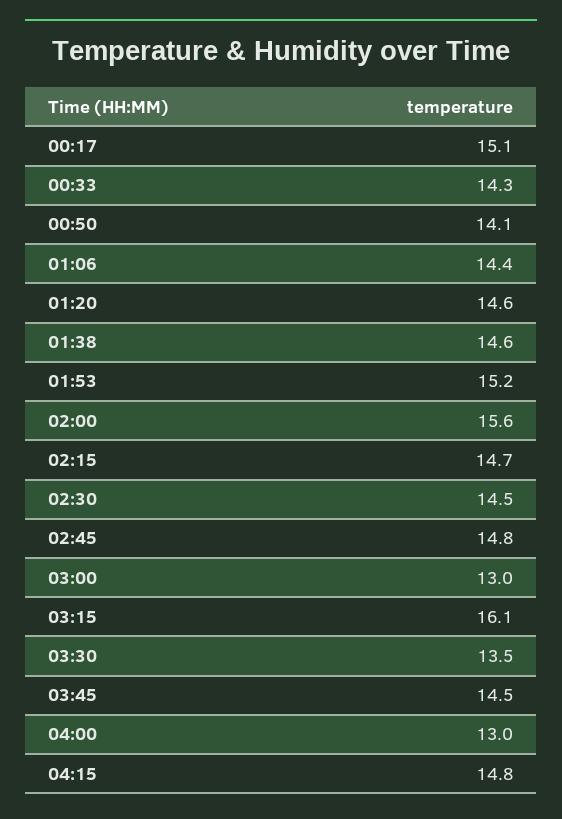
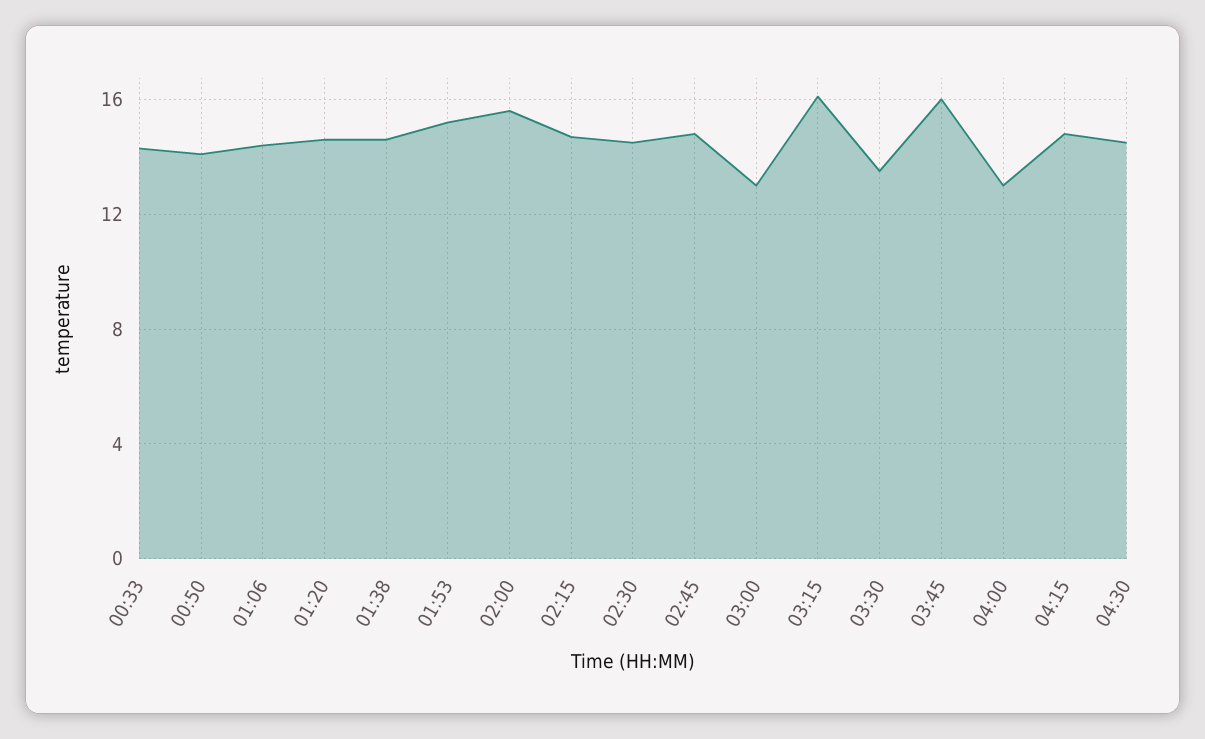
00:17: 15.1 -> none
03:45: 14.5 -> 16
04:30: none -> 14.5

